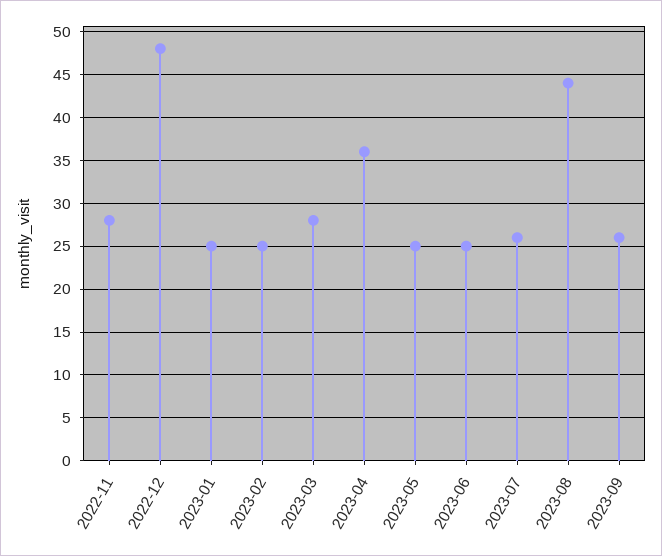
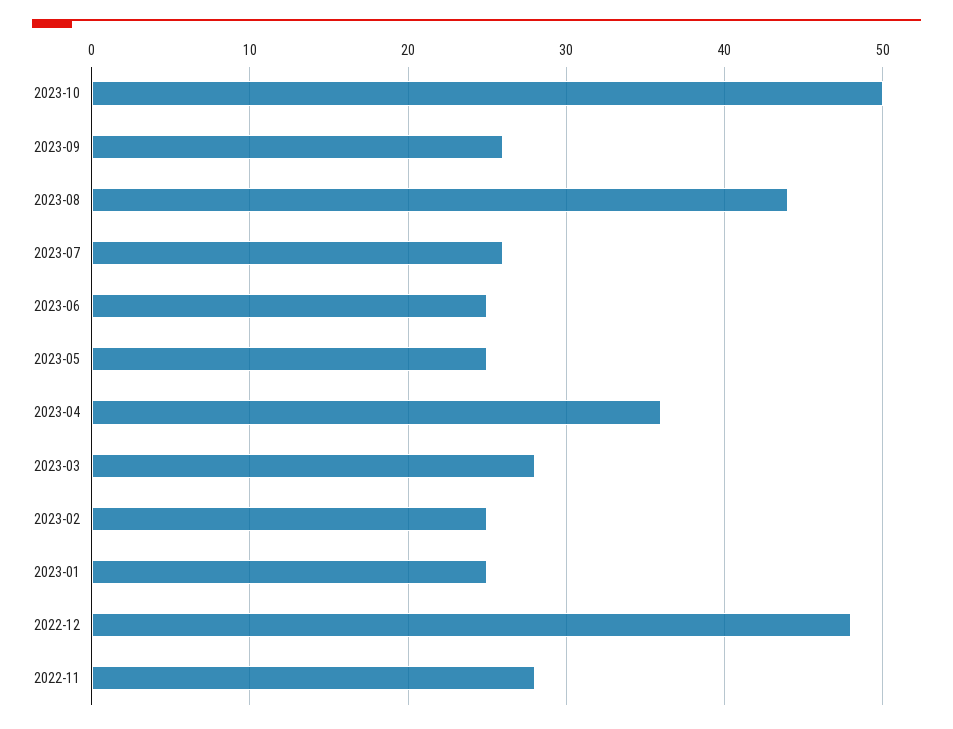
2023-10: none -> 50

